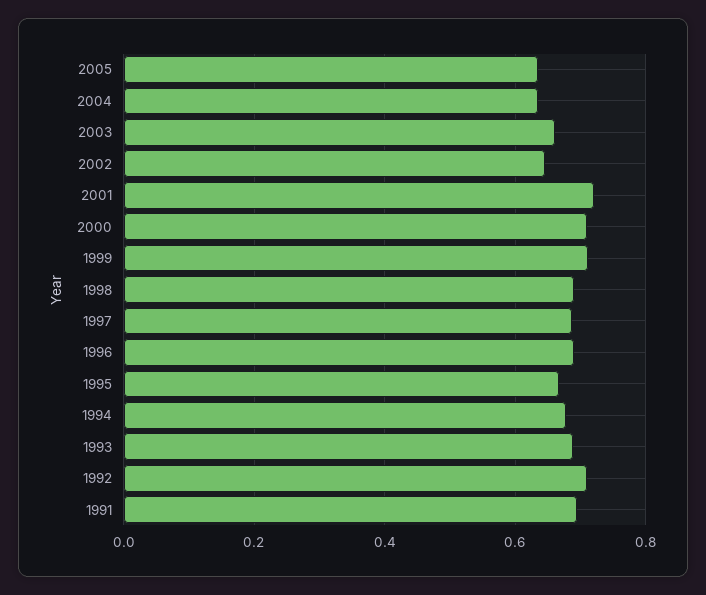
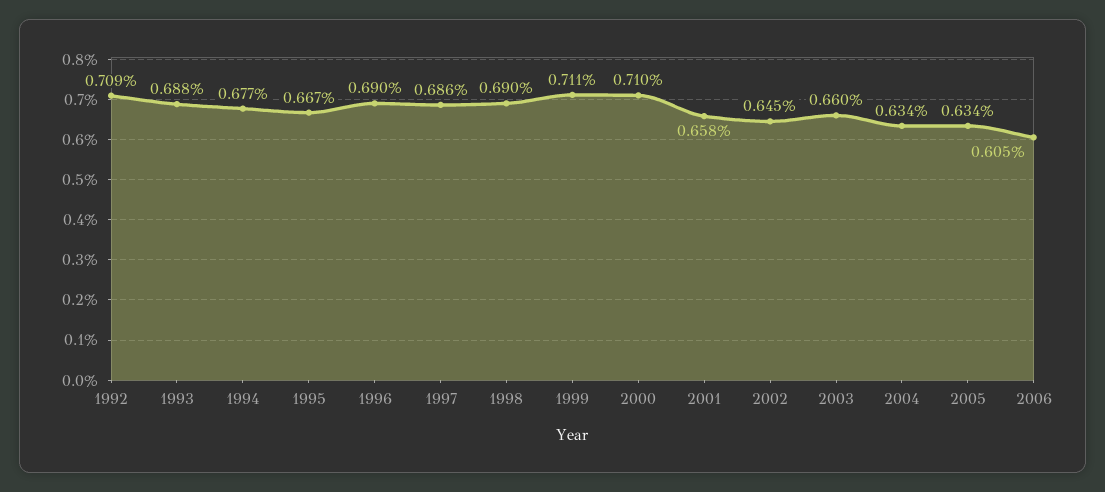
2001: 0.72 -> 0.658
1991: 0.7 -> none
2006: none -> 0.605

